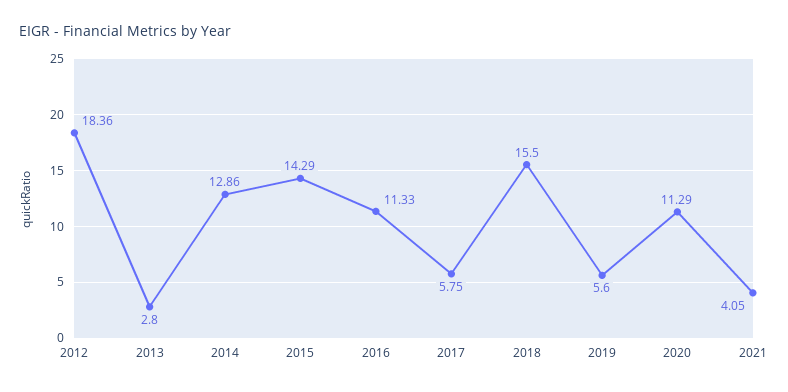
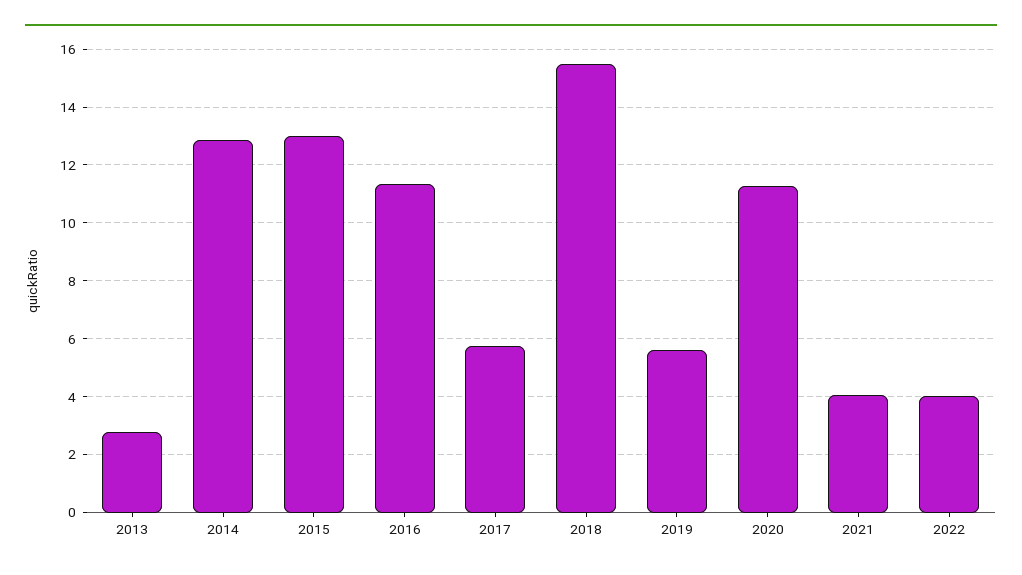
2012: 18.36 -> none
2015: 14.29 -> 13
2022: none -> 4

